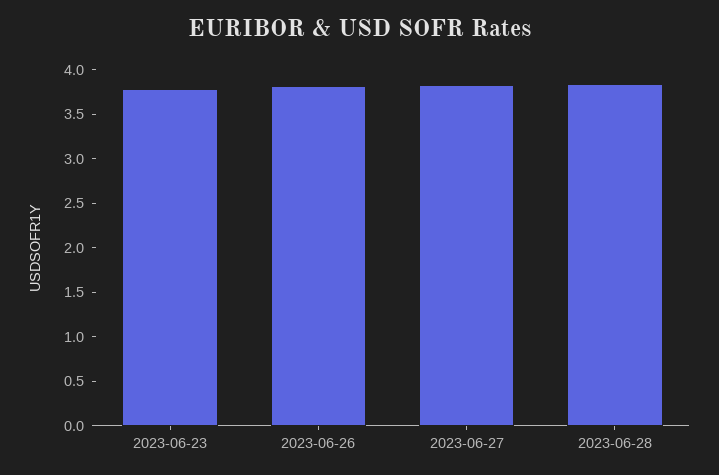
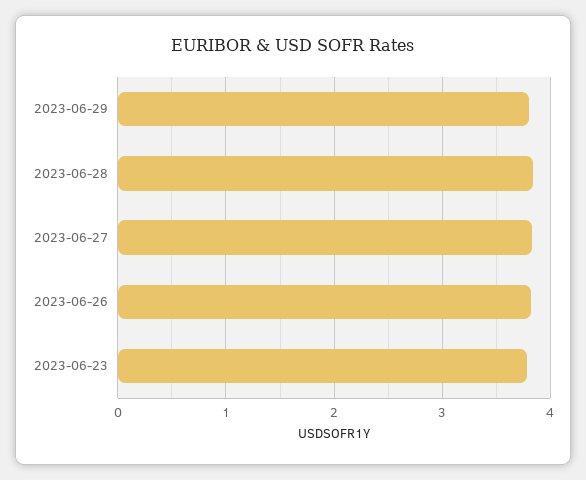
2023-06-29: none -> 3.8

